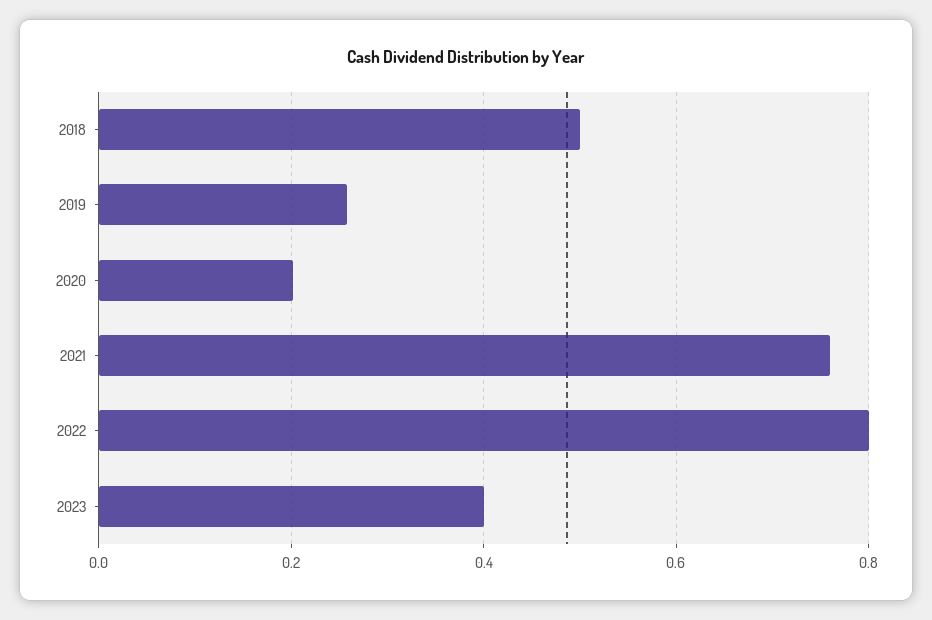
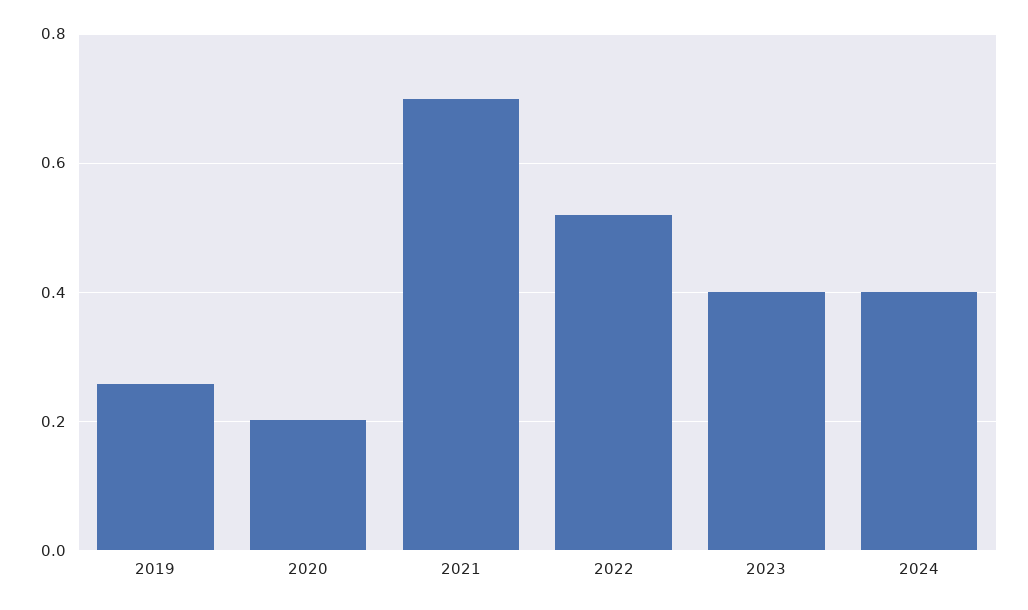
2018: 0.5 -> none
2021: 0.76 -> 0.7
2022: 0.8 -> 0.52
2024: none -> 0.4

